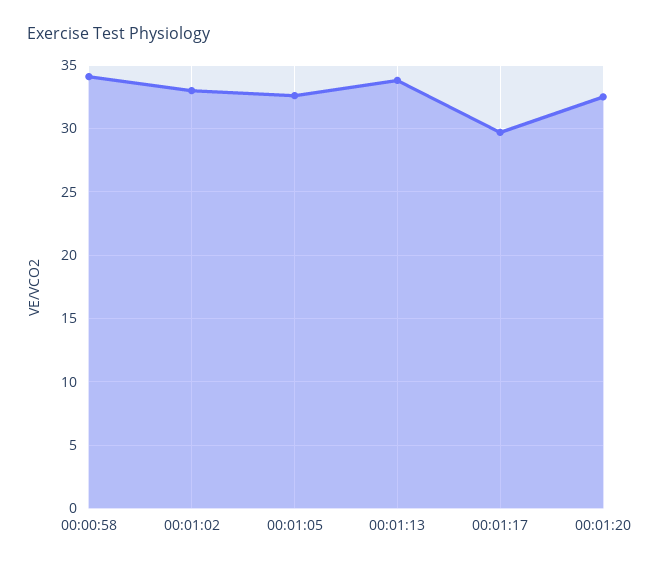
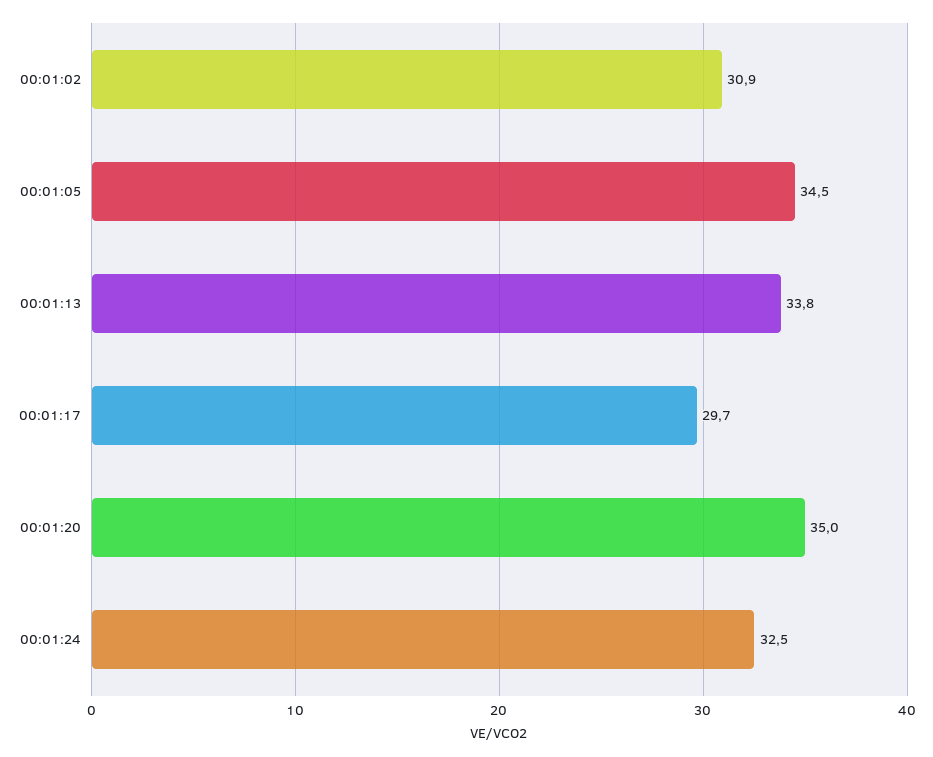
00:00:58: 34 -> none
00:01:02: 33 -> 30.9
00:01:05: 32.5 -> 34.5
00:01:20: 32.5 -> 35
00:01:24: none -> 32.5

